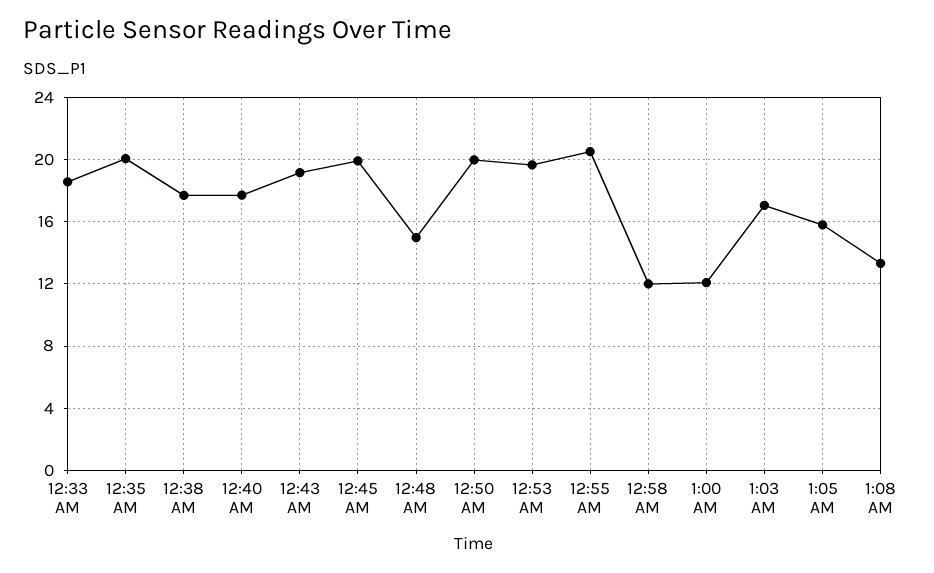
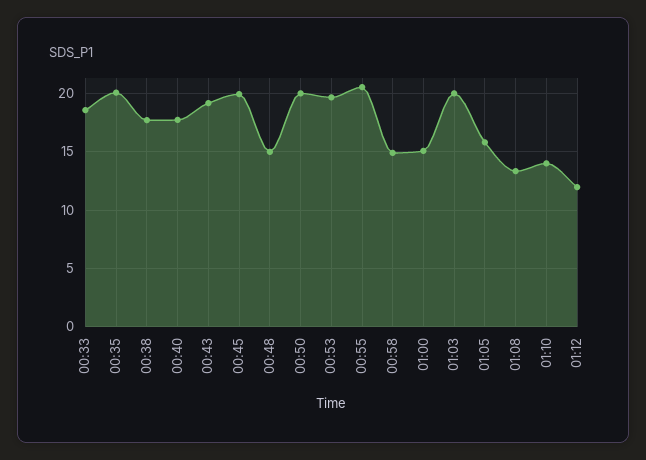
12:58 AM: 12 -> 15
1:00 AM: 12 -> 15
1:03 AM: 17 -> 20
01:10: none -> 14
01:12: none -> 12

